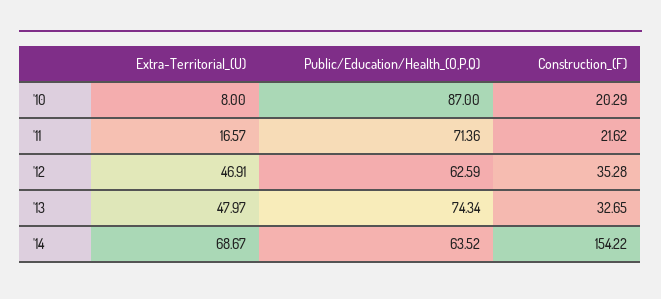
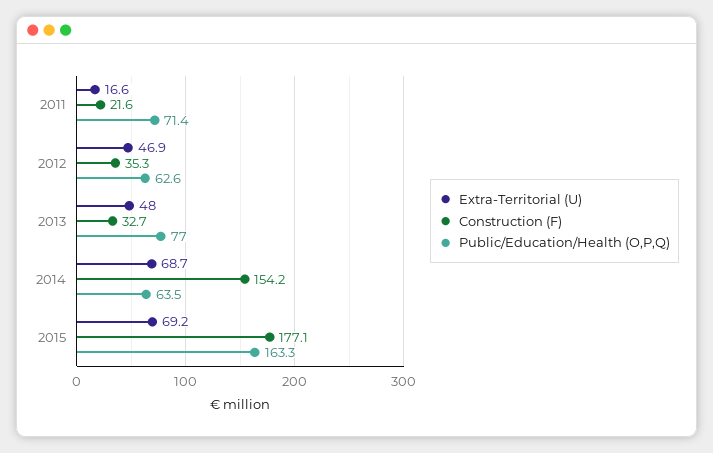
Extra-Territorial_(U), '10: 8 -> none
Public/Education/Health_(O,P,Q), '10: 87 -> none
Construction_(F), '10: 20.29 -> none
Public/Education/Health_(O,P,Q), '13: 74.34 -> 77
Extra-Territorial_(U), 2015: none -> 69.2
Construction_(F), 2015: none -> 177.1
Public/Education/Health_(O,P,Q), 2015: none -> 163.3

